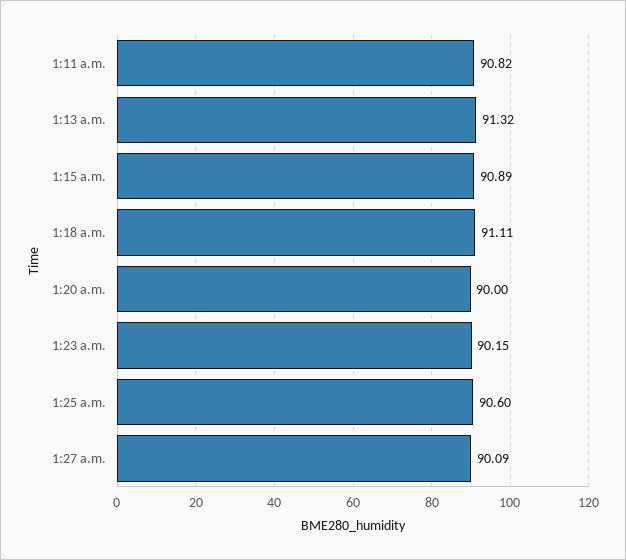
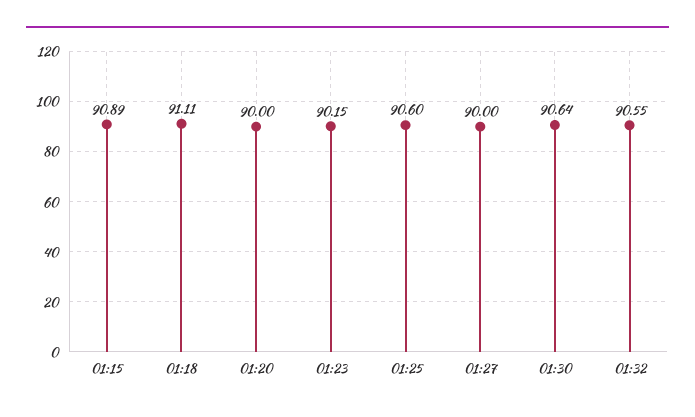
1:11 a.m.: 90.82 -> none
1:13 a.m.: 91.32 -> none
1:27 a.m.: 90.09 -> 90
01:30: none -> 90.64
01:32: none -> 90.55

